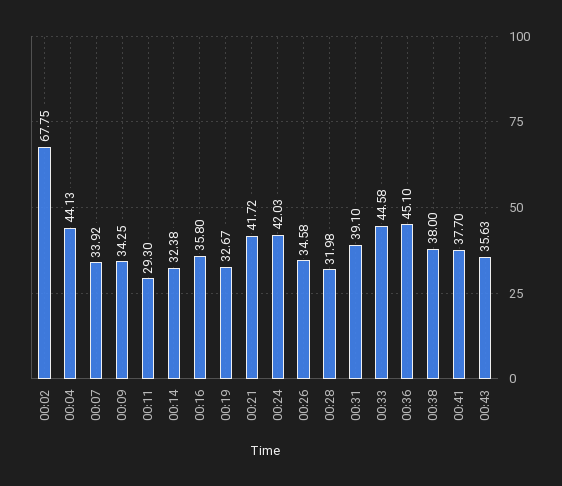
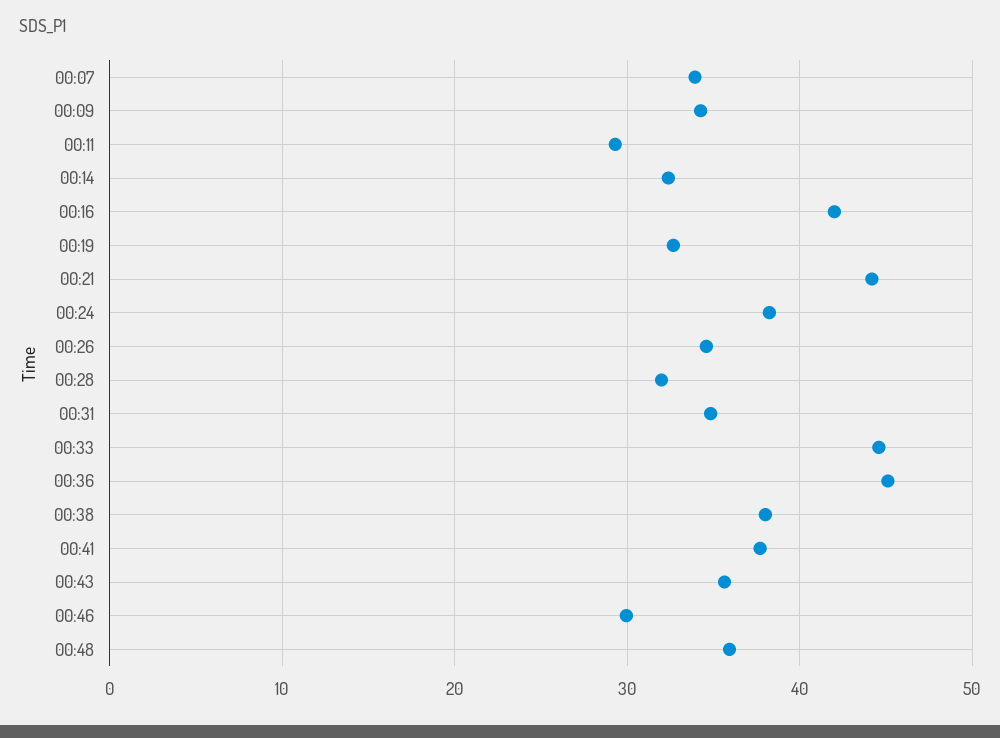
00:02: 67.75 -> none
00:04: 44.13 -> none
00:16: 35.8 -> 42
00:21: 41.72 -> 44
00:24: 42.03 -> 38
00:31: 39.1 -> 35
00:46: none -> 30
00:48: none -> 36

